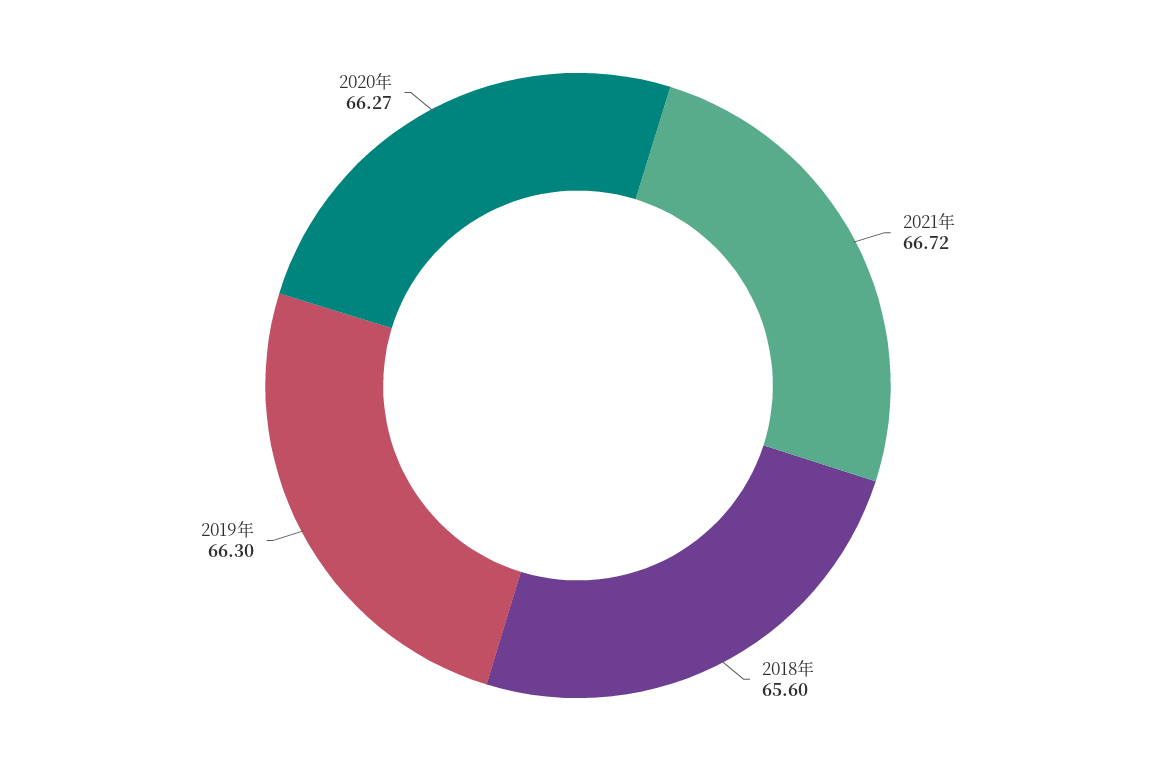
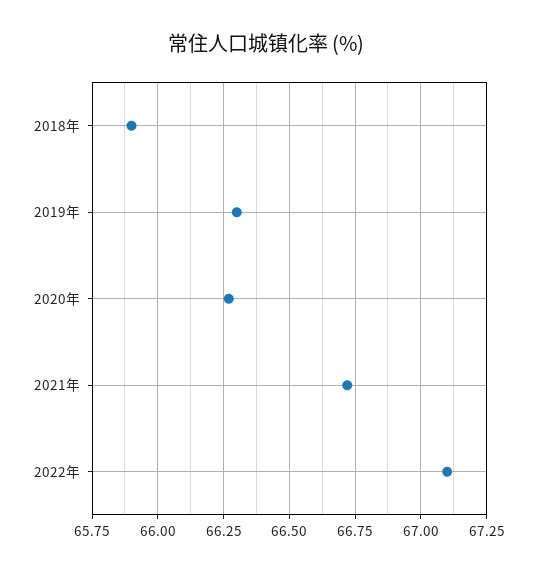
2018年: 65.6 -> 65.9
2022年: none -> 67.1

